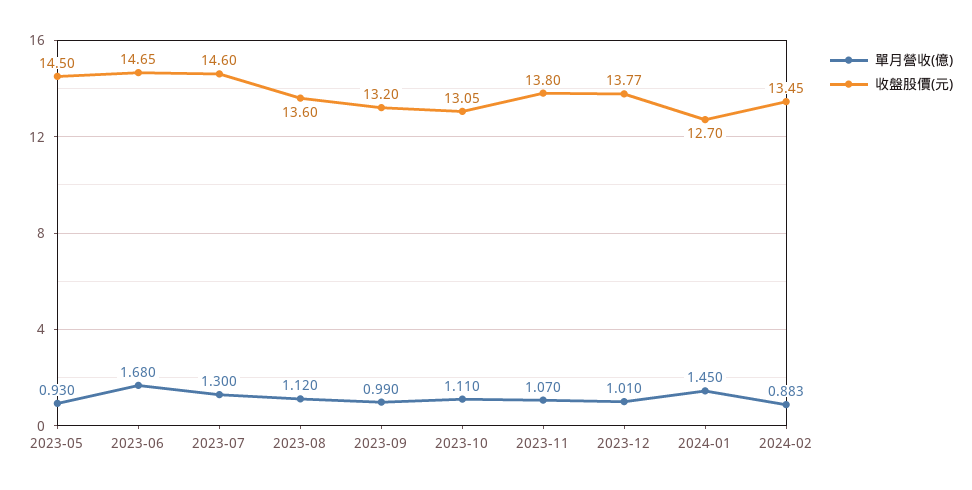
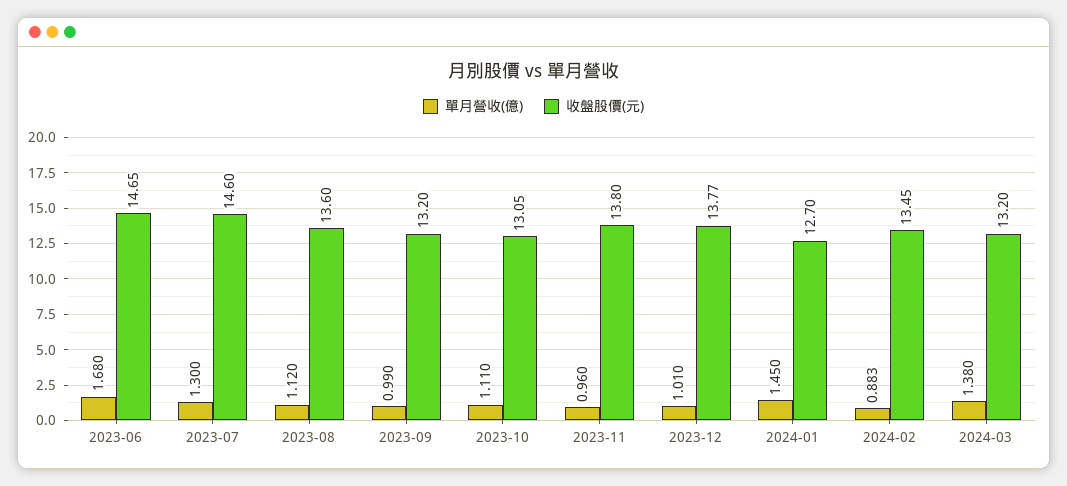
單月營收(億), 2023-05: 0.93 -> none
收盤股價(元), 2023-05: 14.5 -> none
單月營收(億), 2023-11: 1.07 -> 0.96
單月營收(億), 2024-03: none -> 1.38
收盤股價(元), 2024-03: none -> 13.2

